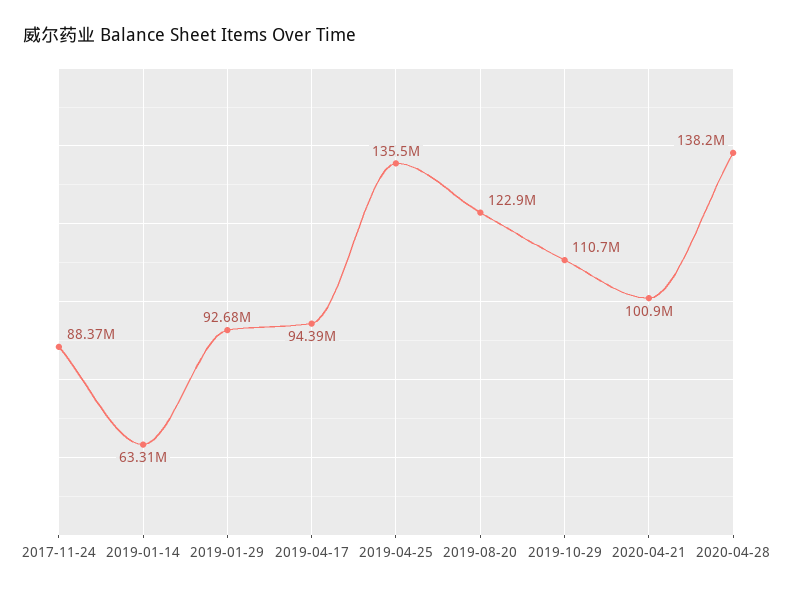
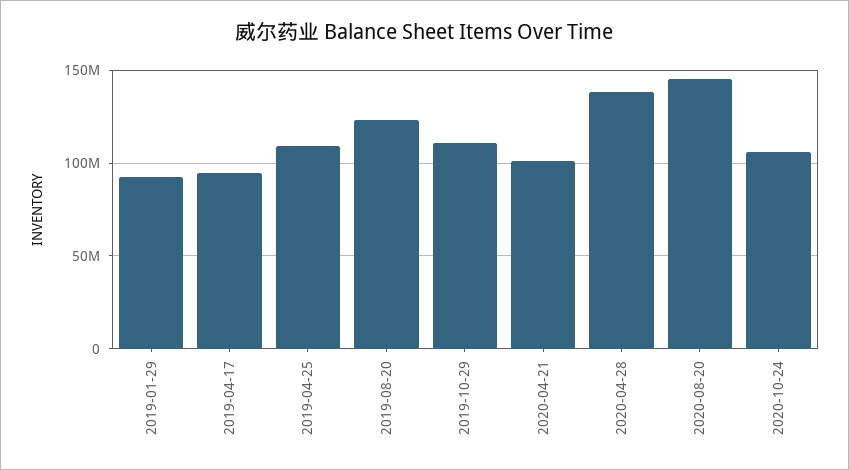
2017-11-24: 88370000 -> none
2019-01-14: 63310000 -> none
2019-04-25: 135500000 -> 110000000
2020-08-20: none -> 145000000
2020-10-24: none -> 105000000

